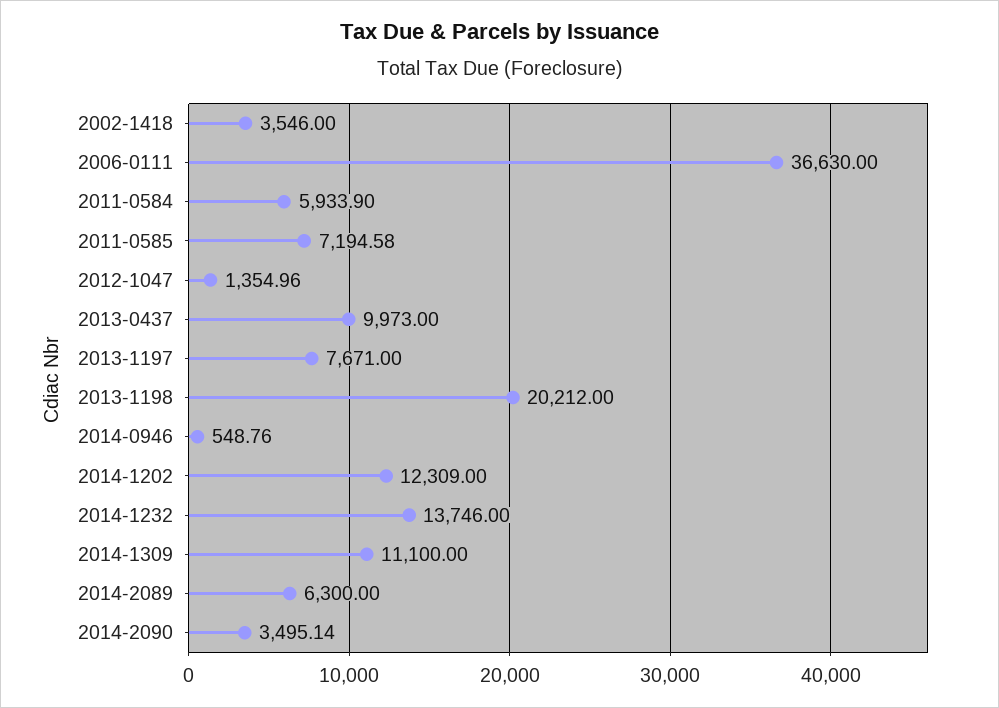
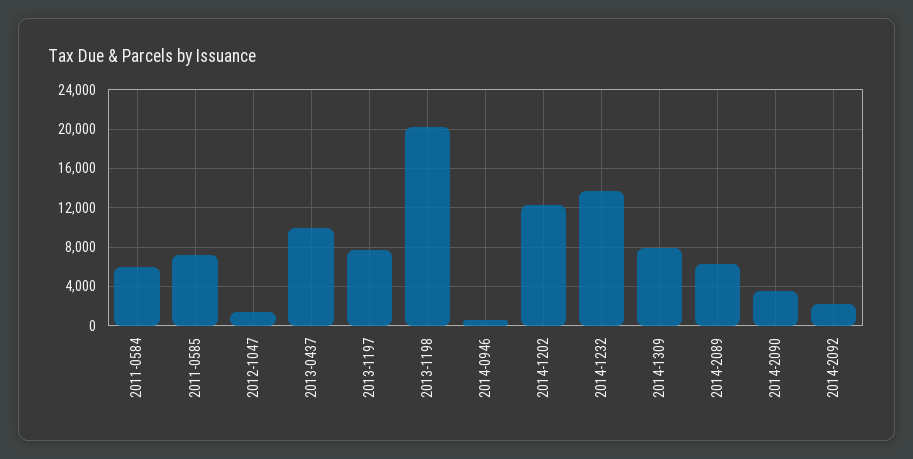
2002-1418: 3546 -> none
2006-0111: 36630 -> none
2014-1309: 11100 -> 8000
2014-2092: none -> 2000

